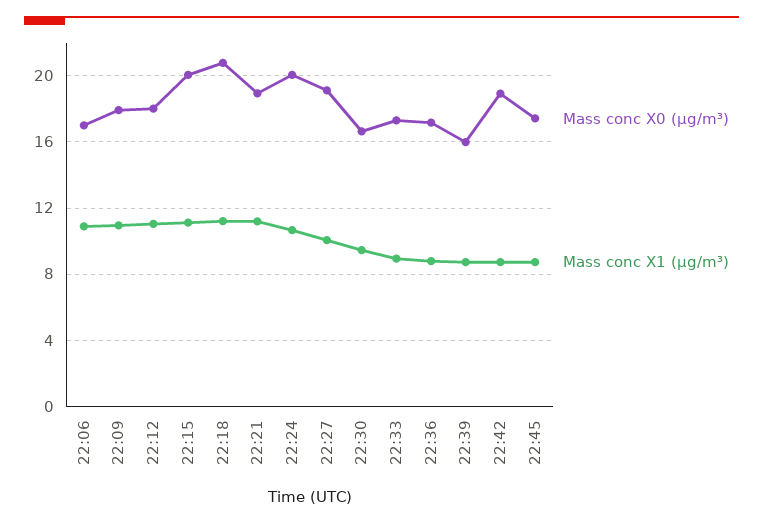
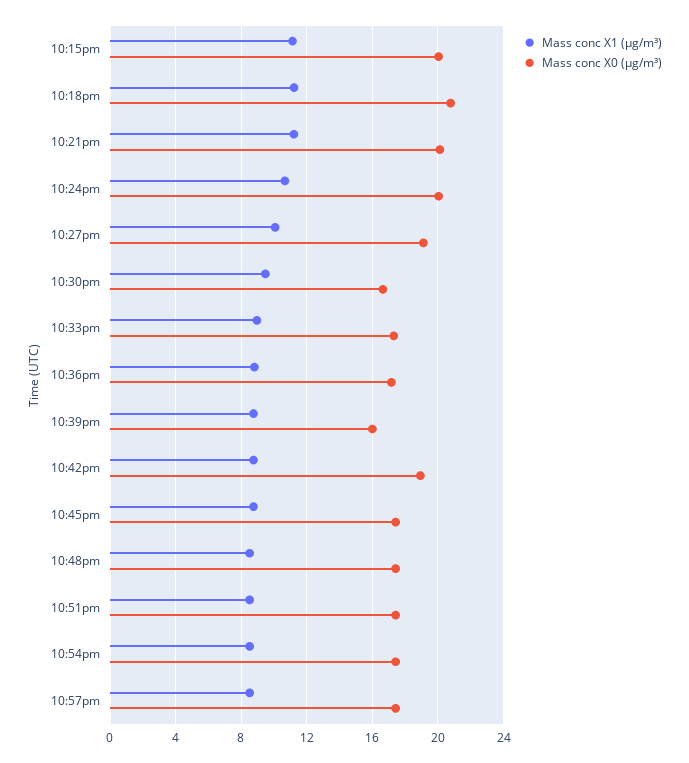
Mass conc X0 (μg/m³), 22:06: 17 -> none
Mass conc X1 (μg/m³), 22:06: 11 -> none
Mass conc X0 (μg/m³), 22:09: 18 -> none
Mass conc X1 (μg/m³), 22:09: 11 -> none
Mass conc X0 (μg/m³), 22:12: 18 -> none
Mass conc X1 (μg/m³), 22:12: 11 -> none
Mass conc X0 (μg/m³), 22:21: 19 -> 20
Mass conc X1 (μg/m³), 10:48pm: none -> 8.5
Mass conc X0 (μg/m³), 10:48pm: none -> 17.5
Mass conc X1 (μg/m³), 10:51pm: none -> 8.5
Mass conc X0 (μg/m³), 10:51pm: none -> 17.5
Mass conc X1 (μg/m³), 10:54pm: none -> 8.5
Mass conc X0 (μg/m³), 10:54pm: none -> 17.5
Mass conc X1 (μg/m³), 10:57pm: none -> 8.5
Mass conc X0 (μg/m³), 10:57pm: none -> 17.5

